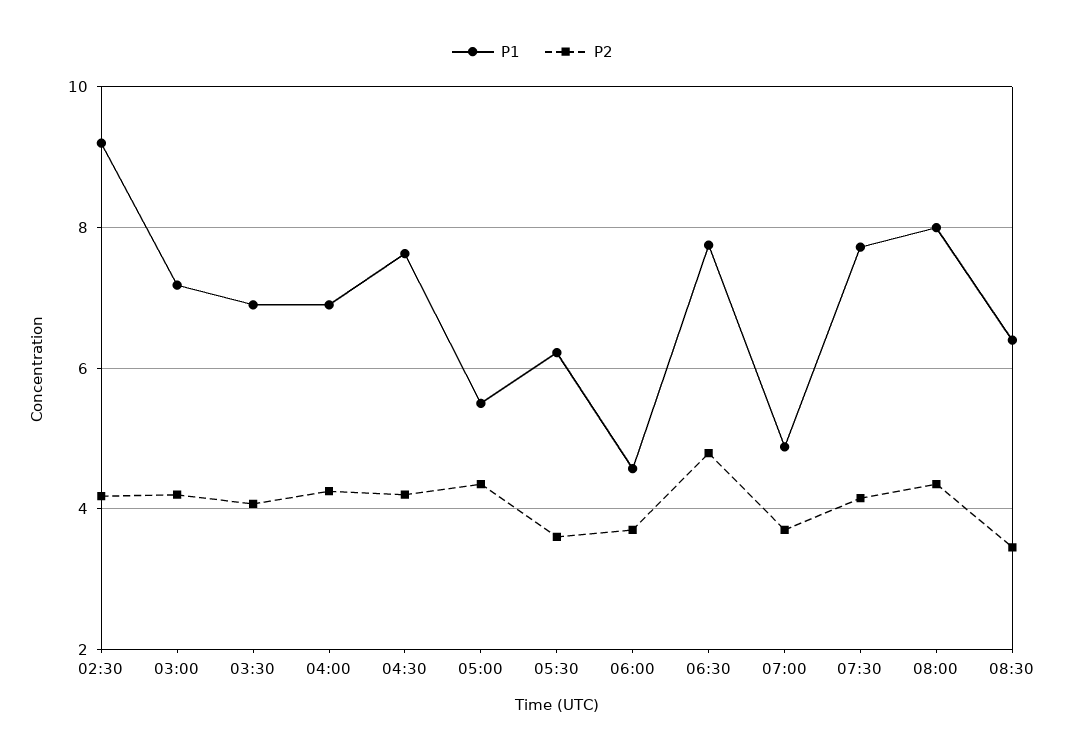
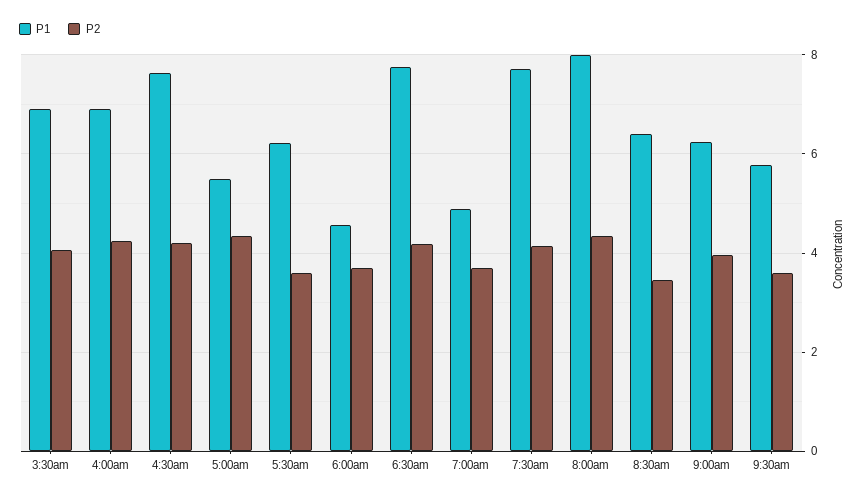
P1, 02:30: 9.2 -> none
P2, 02:30: 4.2 -> none
P1, 03:00: 7.2 -> none
P2, 03:00: 4.2 -> none
P2, 06:30: 4.8 -> 4.2
P1, 9:00am: none -> 6.2
P2, 9:00am: none -> 4
P1, 9:30am: none -> 5.8
P2, 9:30am: none -> 3.6

